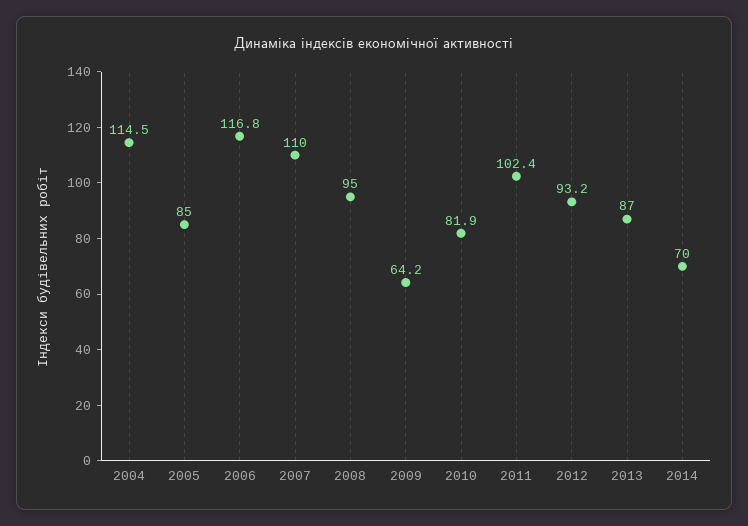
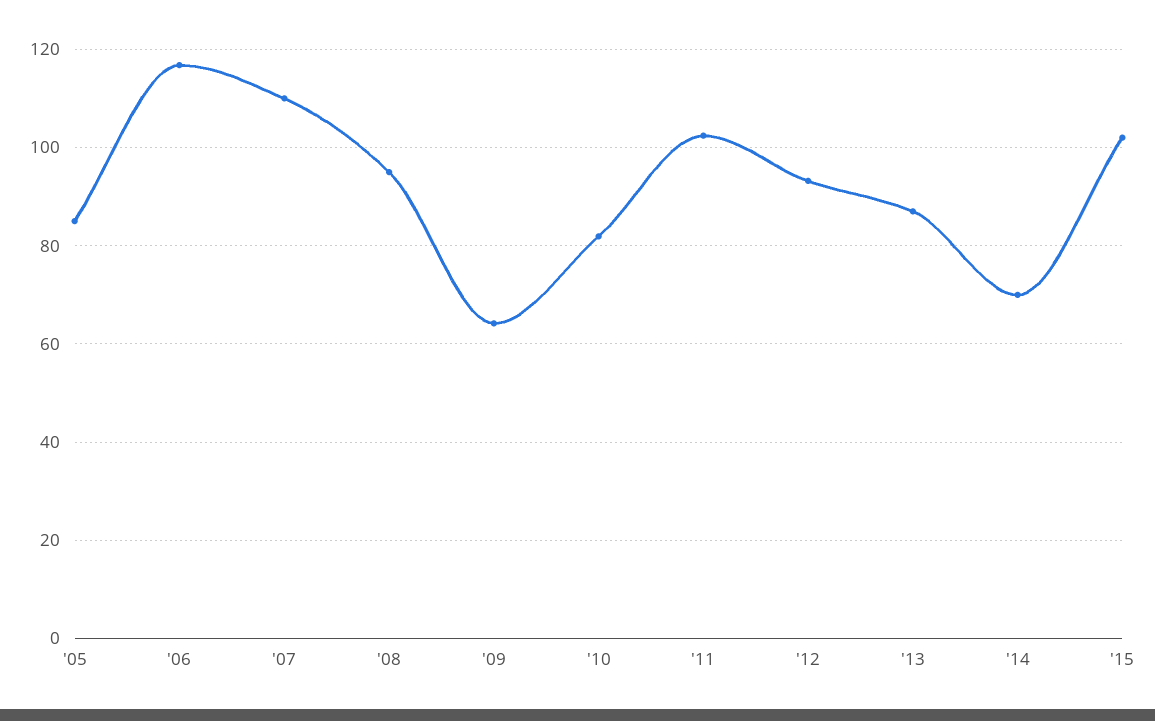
2004: 114.5 -> none
'15: none -> 102

